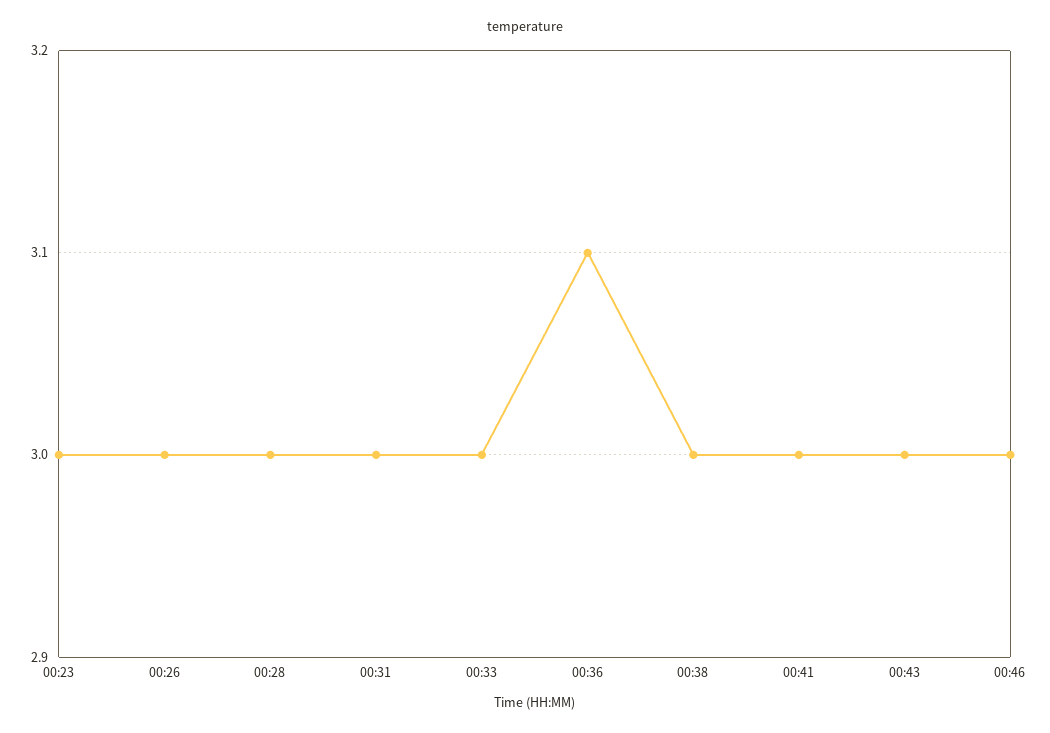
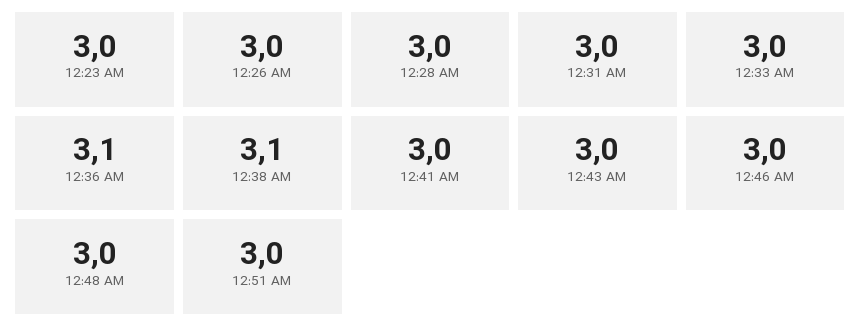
00:38: 3 -> 3.1
12:48 AM: none -> 3
12:51 AM: none -> 3

